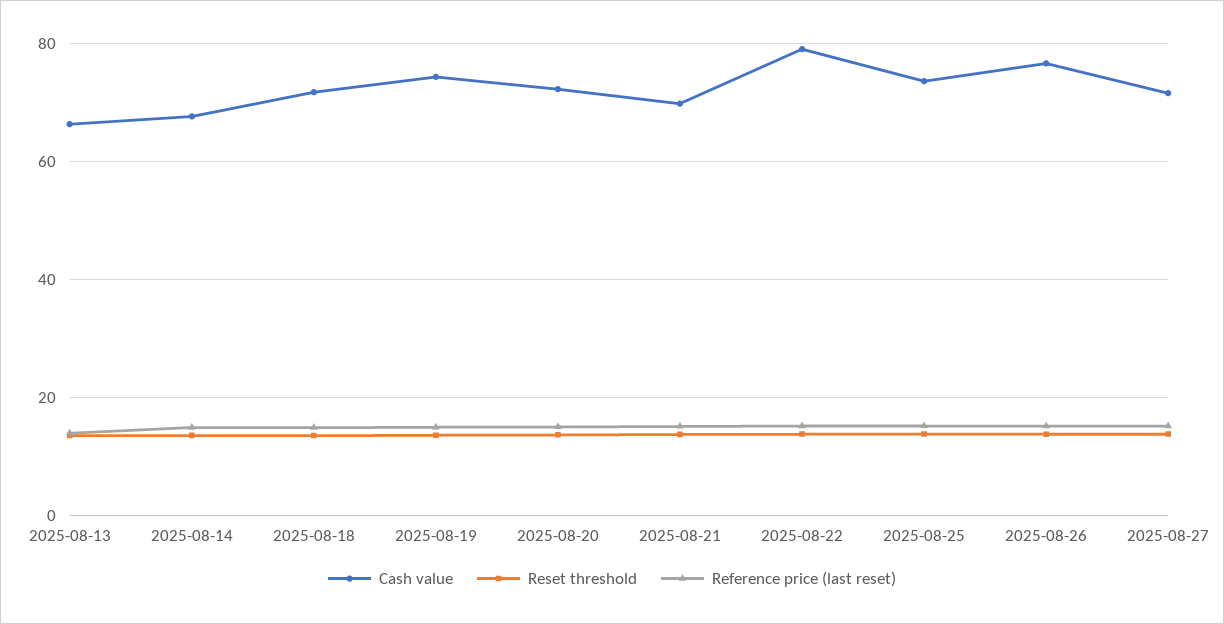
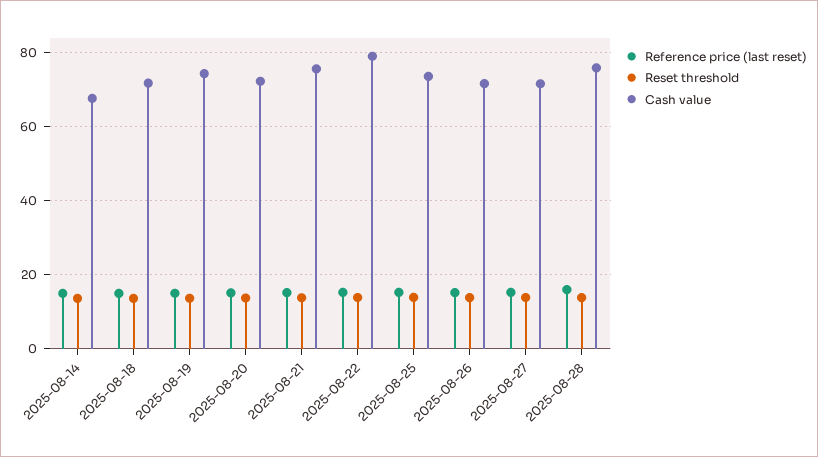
Cash value, 2025-08-13: 66 -> none
Reset threshold, 2025-08-13: 14 -> none
Reference price (last reset), 2025-08-13: 14 -> none
Cash value, 2025-08-21: 70 -> 76
Cash value, 2025-08-26: 76 -> 72
Reference price (last reset), 2025-08-28: none -> 16
Reset threshold, 2025-08-28: none -> 14
Cash value, 2025-08-28: none -> 76

